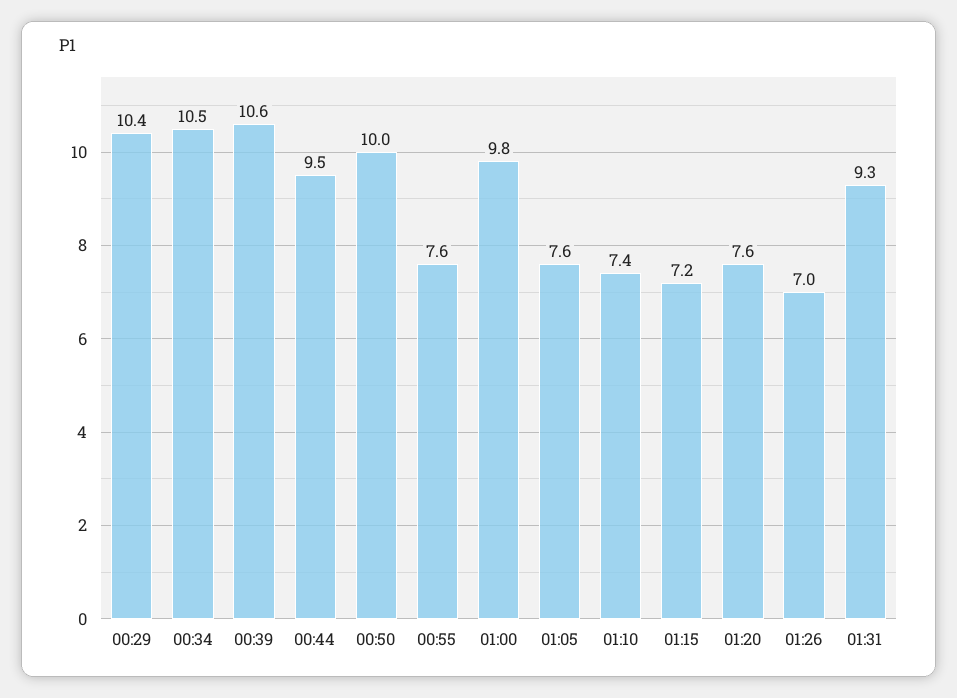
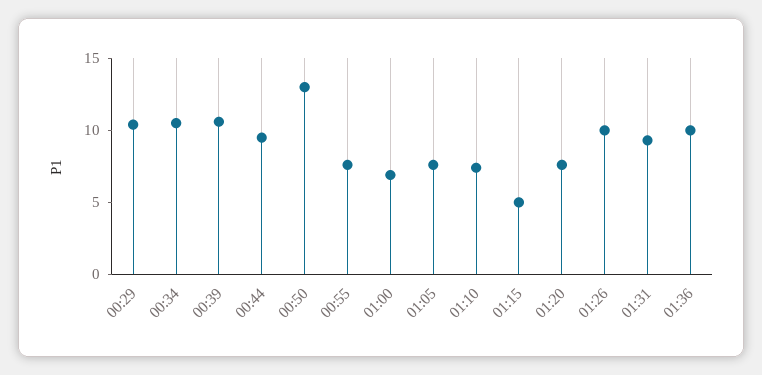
00:50: 10 -> 13
01:00: 9.8 -> 7
01:15: 7.2 -> 5
01:26: 7 -> 10
01:36: none -> 10

